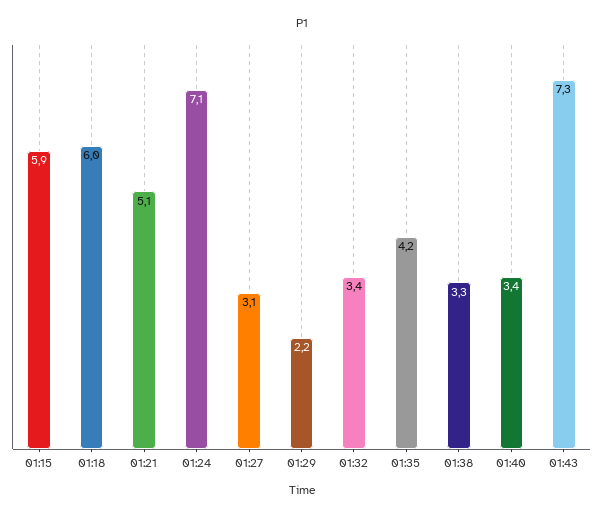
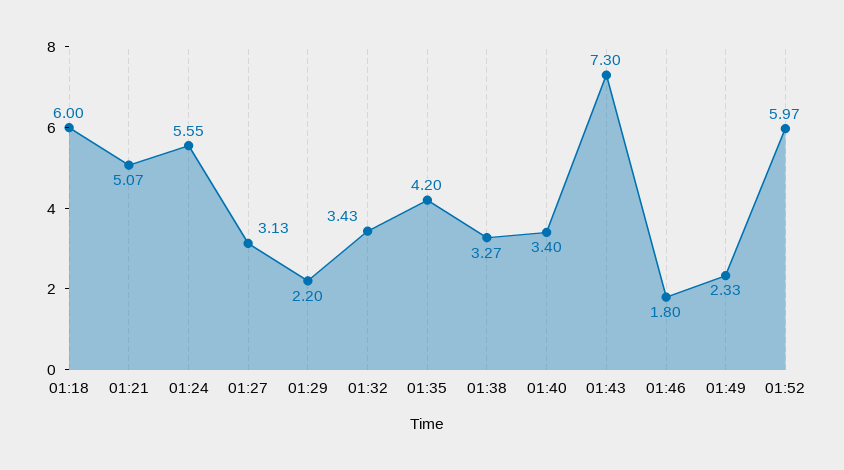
01:15: 5.9 -> none
01:24: 7.1 -> 5.55
01:46: none -> 1.8
01:49: none -> 2.33
01:52: none -> 5.97

